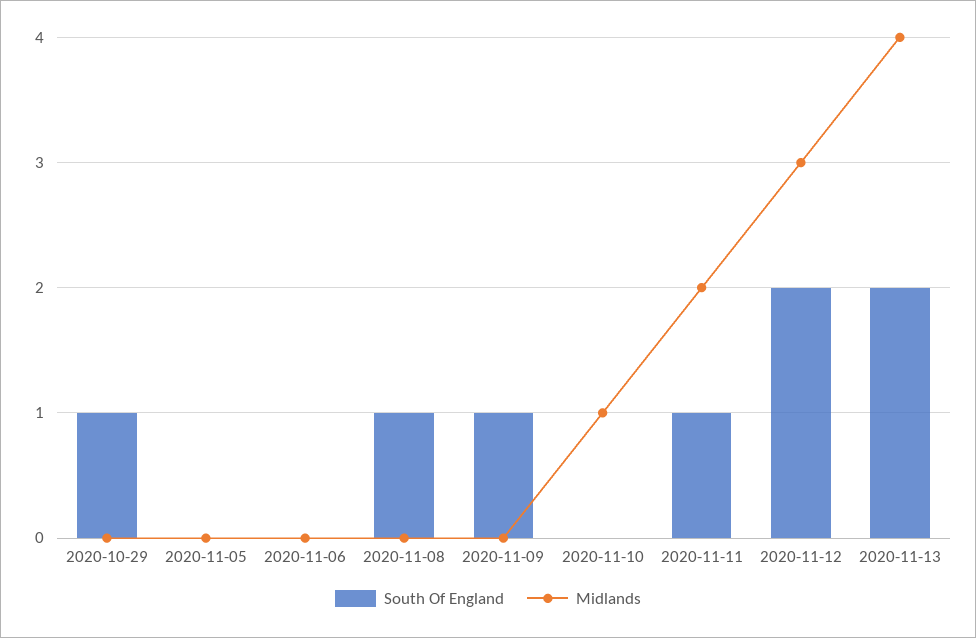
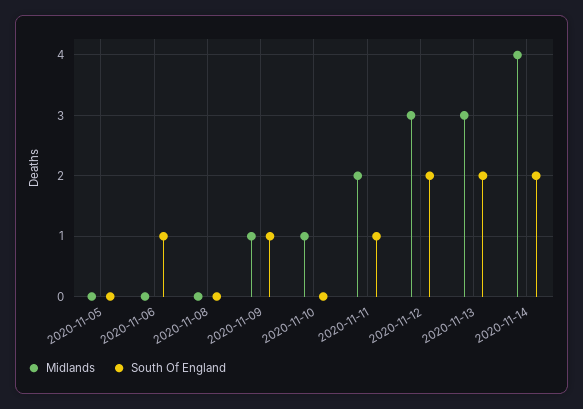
South Of England, 2020-10-29: 1 -> none
Midlands, 2020-10-29: 0 -> none
South Of England, 2020-11-06: 0 -> 1
South Of England, 2020-11-08: 1 -> 0
Midlands, 2020-11-09: 0 -> 1
Midlands, 2020-11-13: 4 -> 3
Midlands, 2020-11-14: none -> 4
South Of England, 2020-11-14: none -> 2

